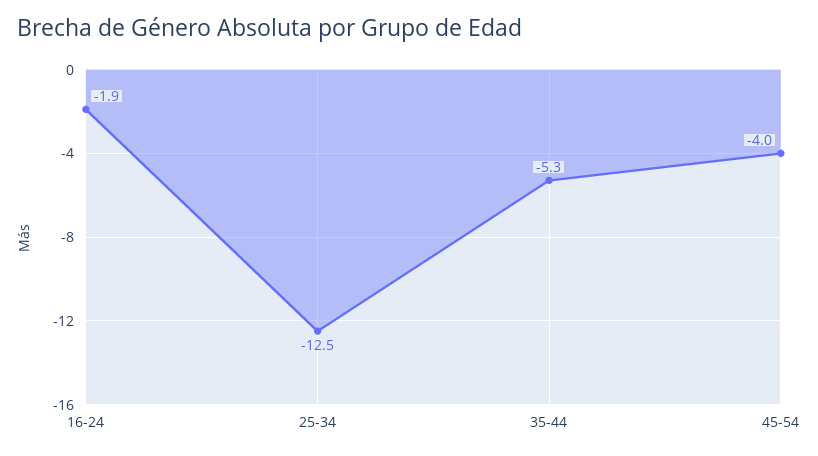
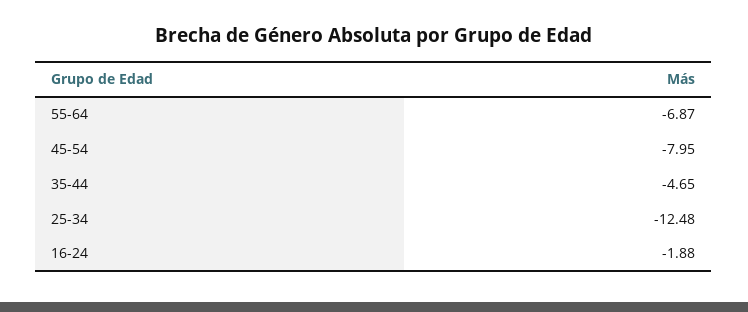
35-44: -5.3 -> -4.65
45-54: -4 -> -7.95
55-64: none -> -6.87

